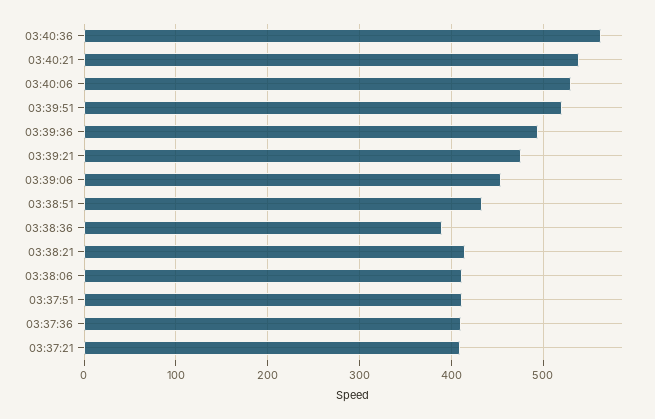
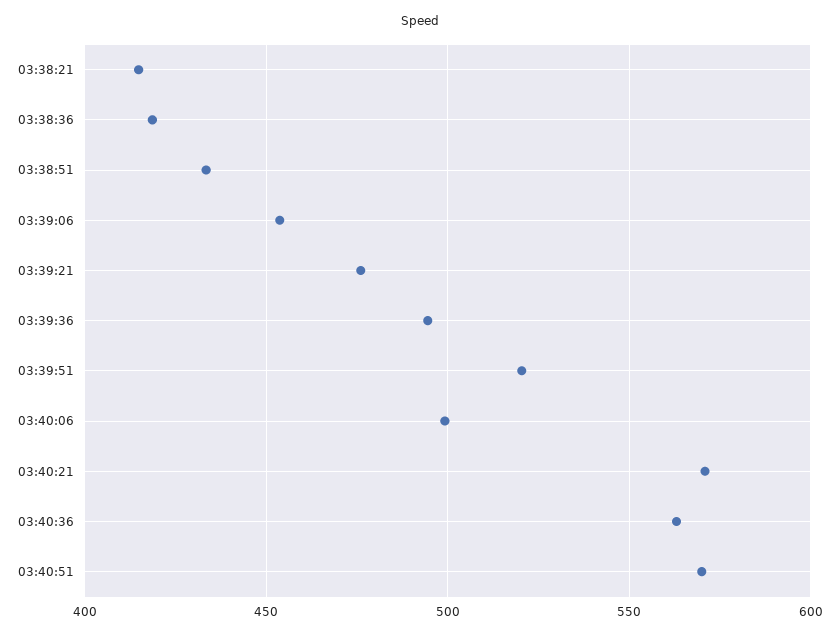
03:40:21: 540 -> 570
03:40:06: 530 -> 500
03:38:36: 390 -> 420
03:38:06: 410 -> none
03:37:51: 410 -> none
03:37:36: 410 -> none
03:37:21: 410 -> none
03:40:51: none -> 570

